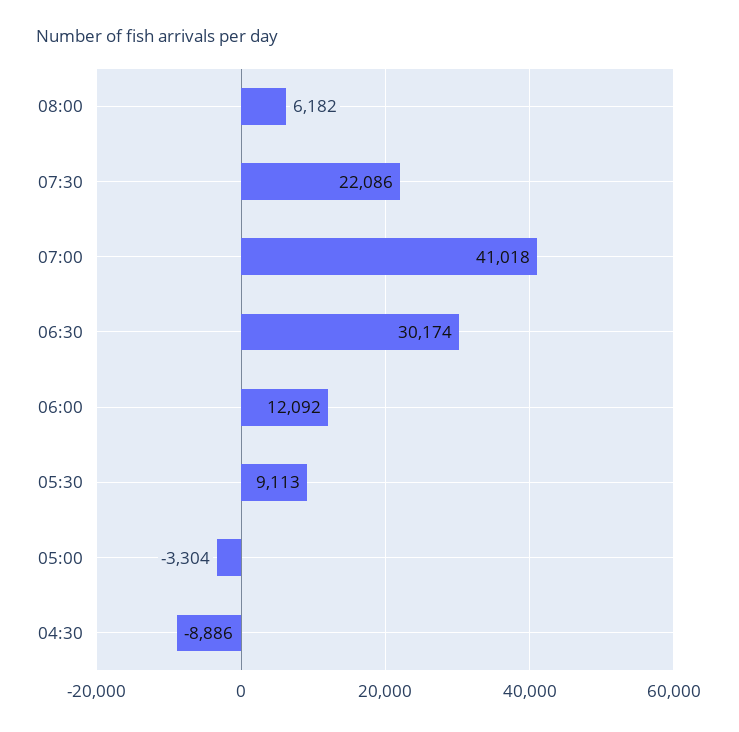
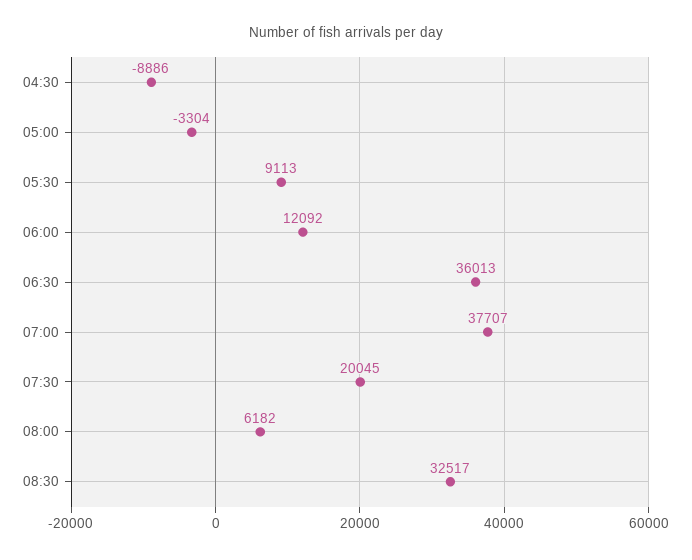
07:30: 22086 -> 20045
07:00: 41018 -> 37707
06:30: 30174 -> 36013
08:30: none -> 32517

